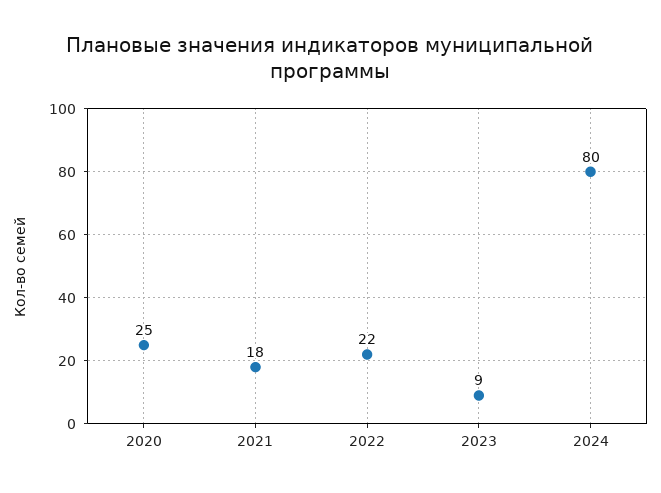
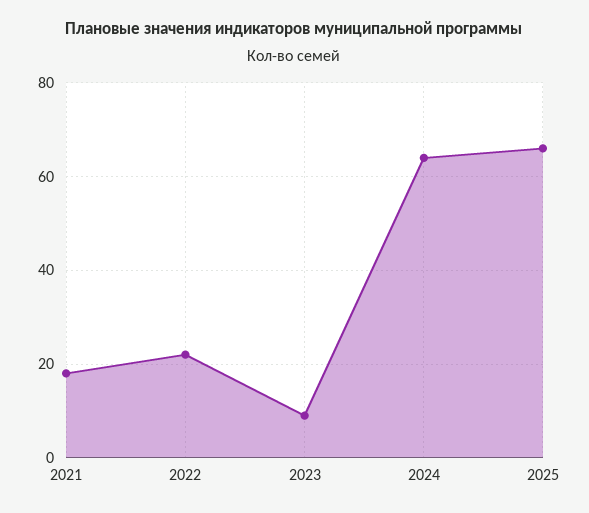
2020: 25 -> none
2024: 80 -> 65
2025: none -> 65

